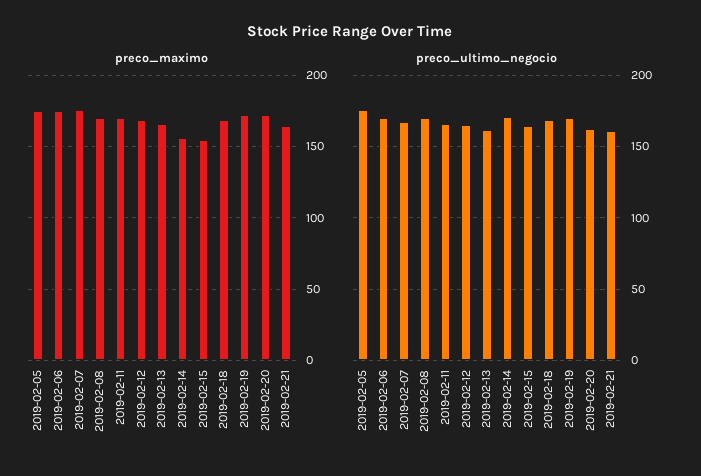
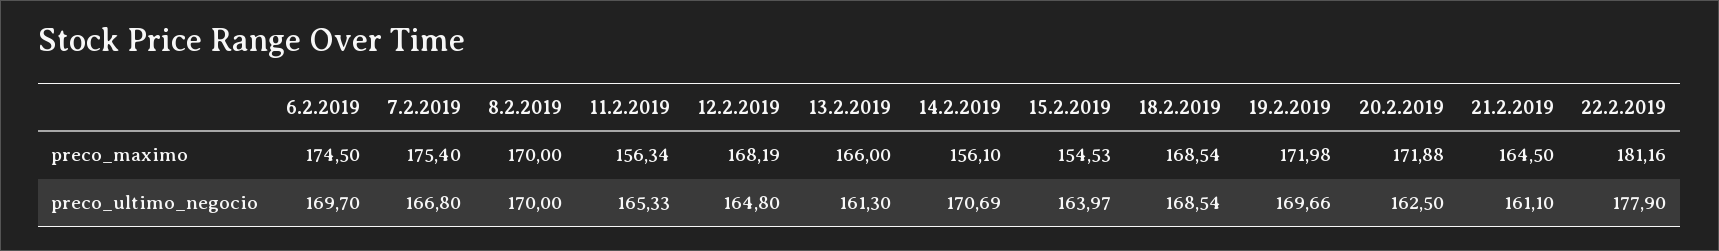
preco_maximo, 2019-02-05: 175 -> none
preco_maximo, 2019-02-11: 170 -> 156.34
preco_ultimo_negocio, 2019-02-05: 175 -> none
preco_maximo, 22.2.2019: none -> 181.16
preco_ultimo_negocio, 22.2.2019: none -> 177.9

